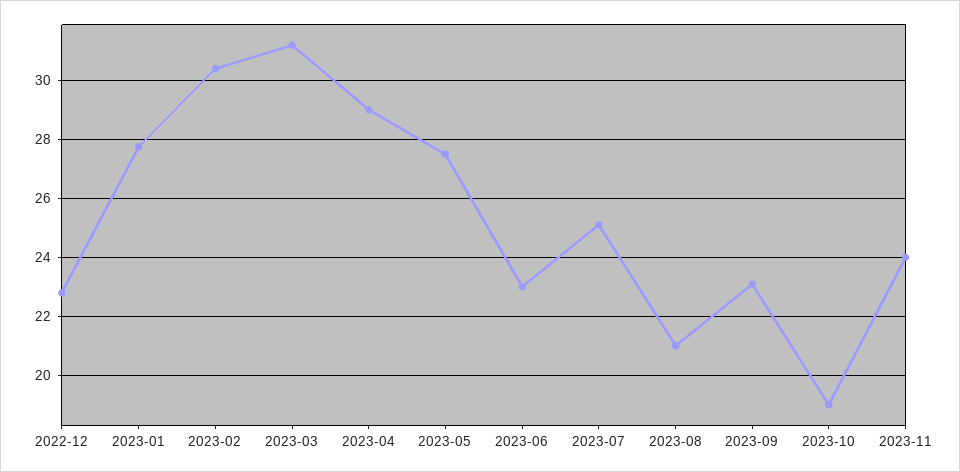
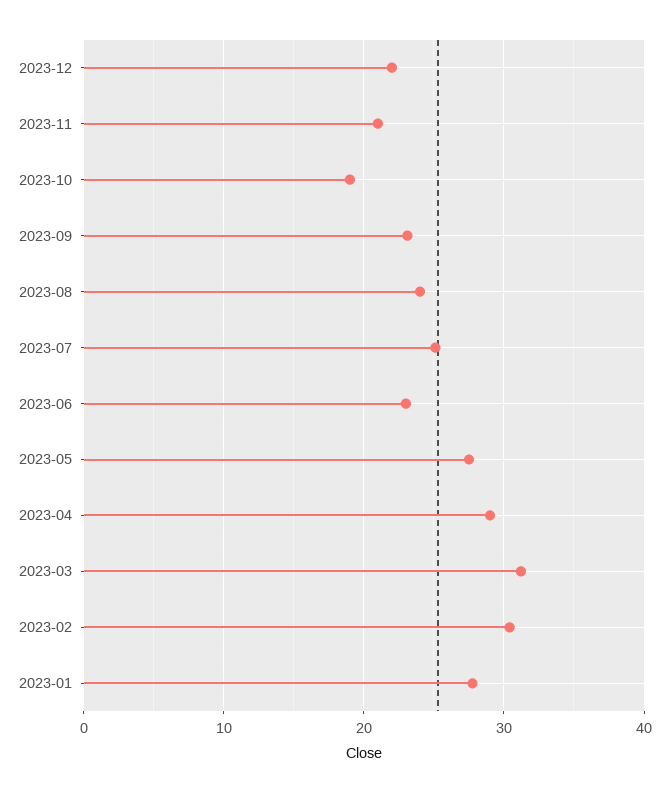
2022-12: 22.75 -> none
2023-08: 21 -> 24
2023-11: 24 -> 21
2023-12: none -> 22

